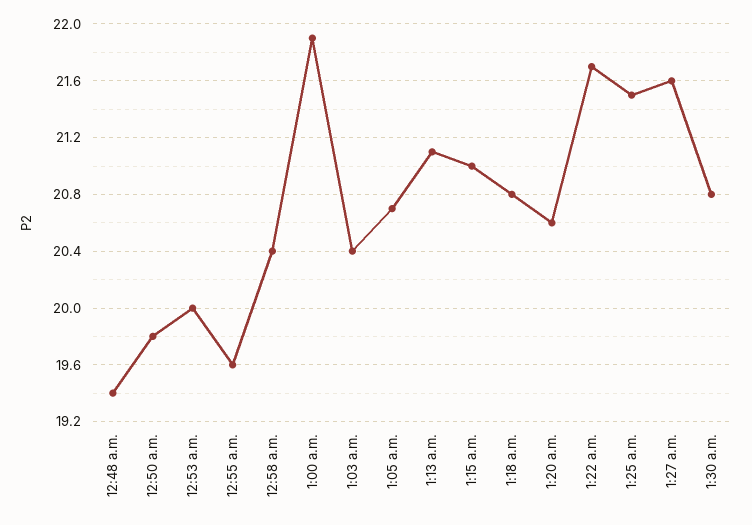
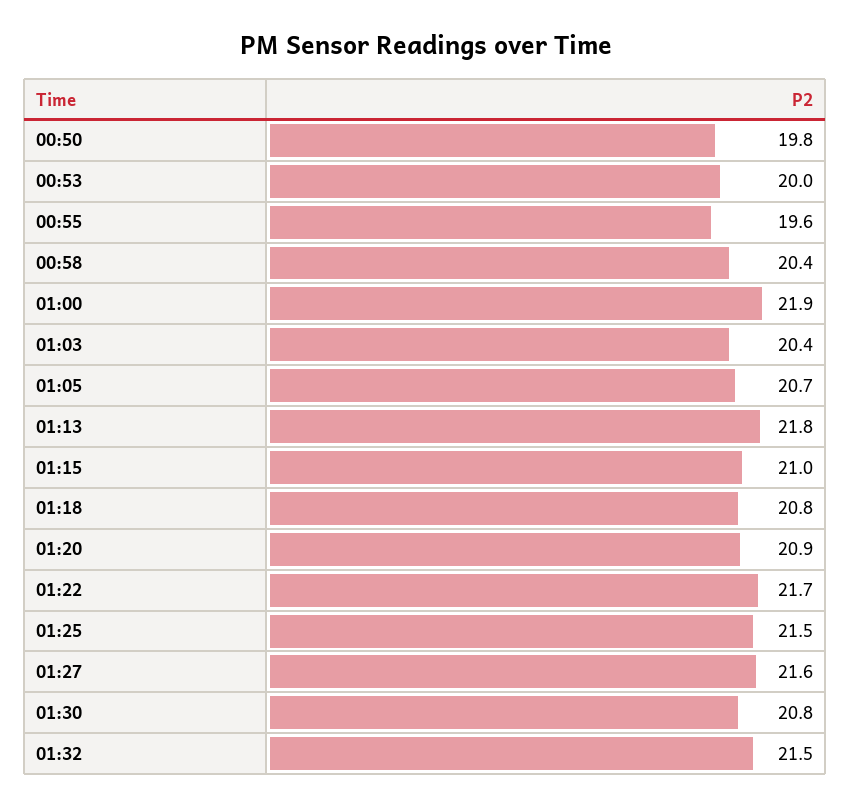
12:48 a.m.: 19.4 -> none
1:13 a.m.: 21.1 -> 21.8
1:20 a.m.: 20.6 -> 20.9
01:32: none -> 21.5

